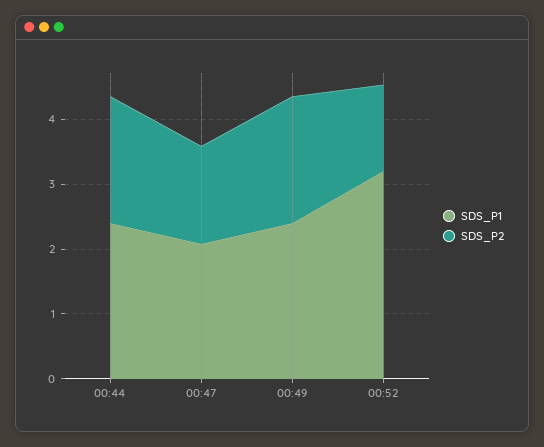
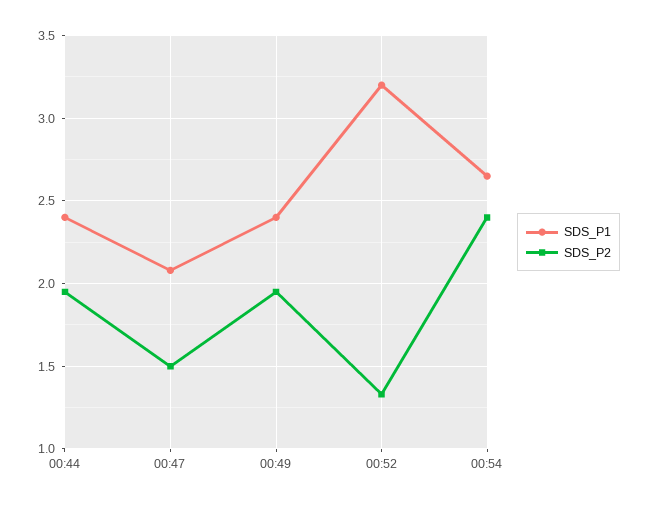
SDS_P1, 00:54: none -> 2.65
SDS_P2, 00:54: none -> 2.4

